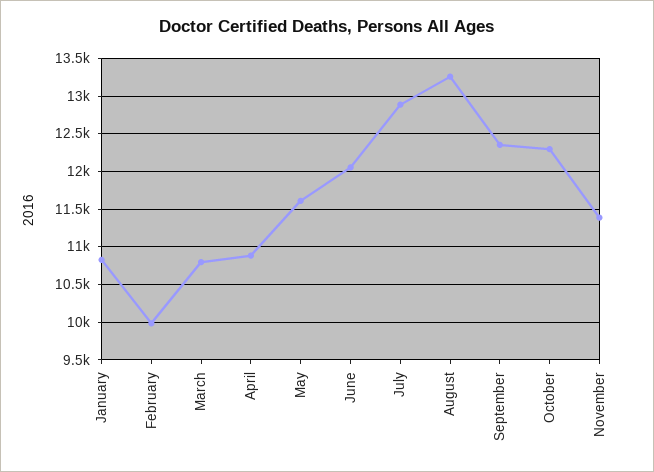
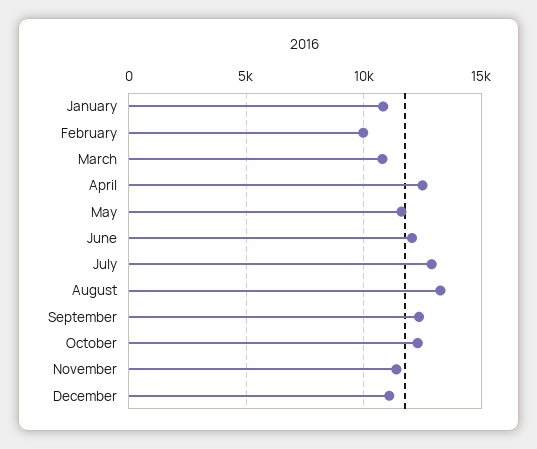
April: 10900 -> 12500
December: none -> 11000

